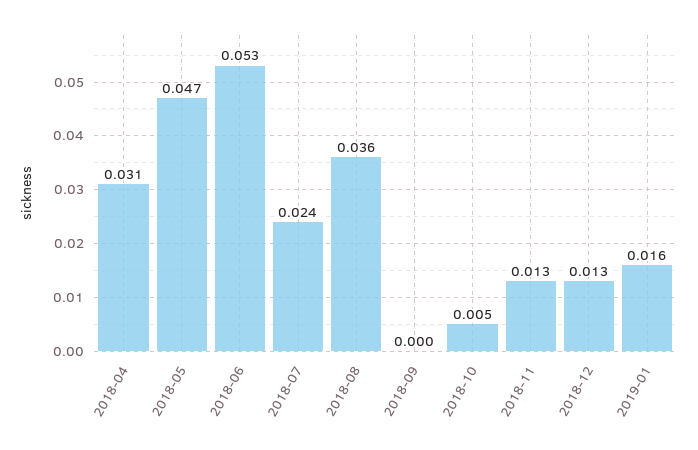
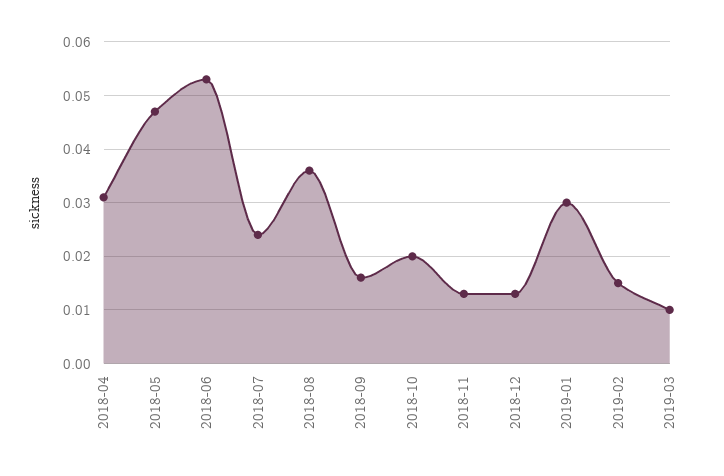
2018-09: 0 -> 0.015
2018-10: 0.005 -> 0.02
2019-01: 0.016 -> 0.03
2019-02: none -> 0.015
2019-03: none -> 0.01

